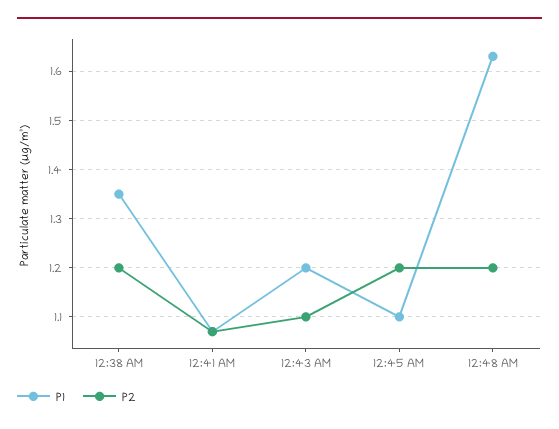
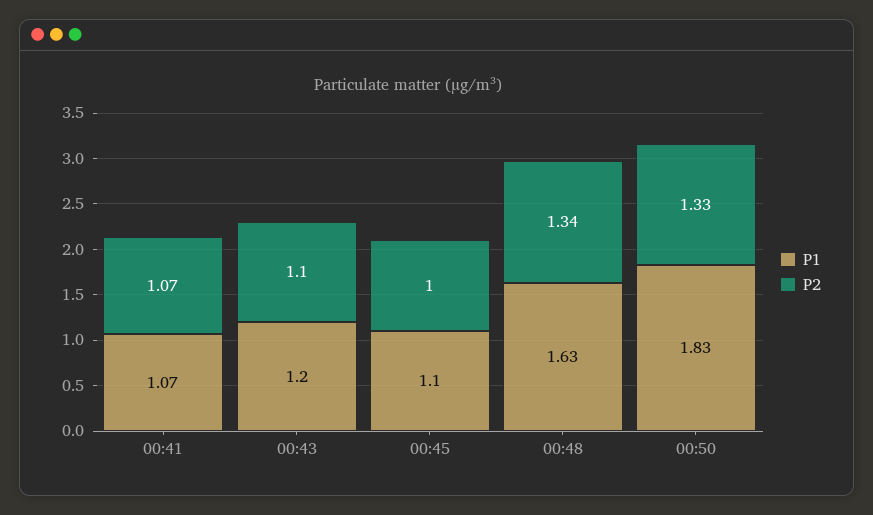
P1, 12:38 AM: 1.35 -> none
P2, 12:38 AM: 1.2 -> none
P2, 12:45 AM: 1.2 -> 1
P2, 12:48 AM: 1.2 -> 1.34
P1, 00:50: none -> 1.83
P2, 00:50: none -> 1.33

